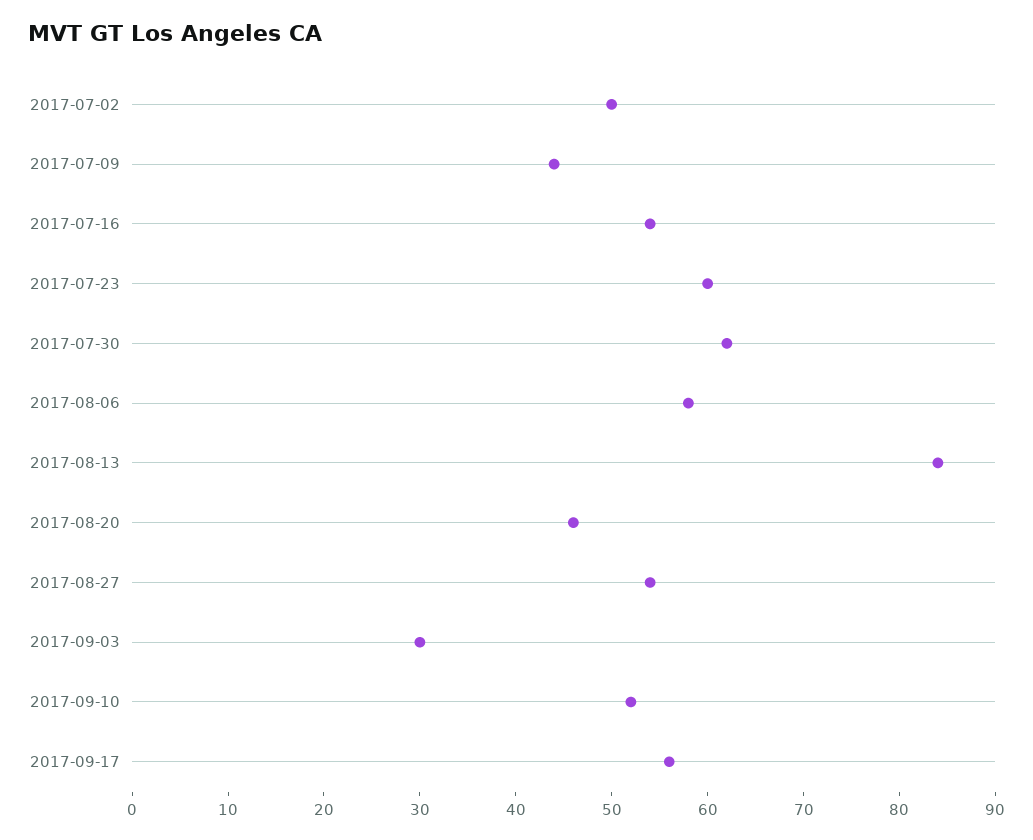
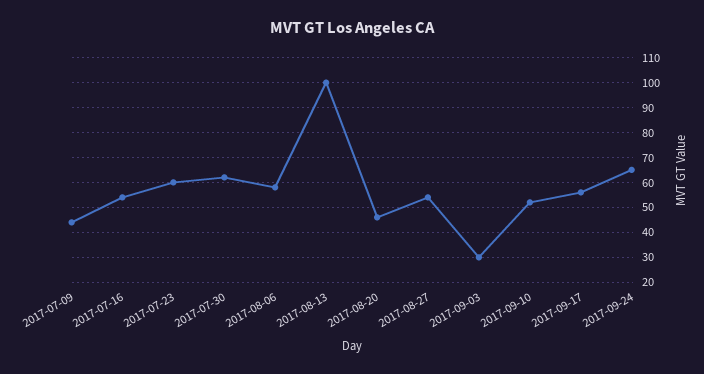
2017-07-02: 50 -> none
2017-08-13: 84 -> 100
2017-09-24: none -> 65

